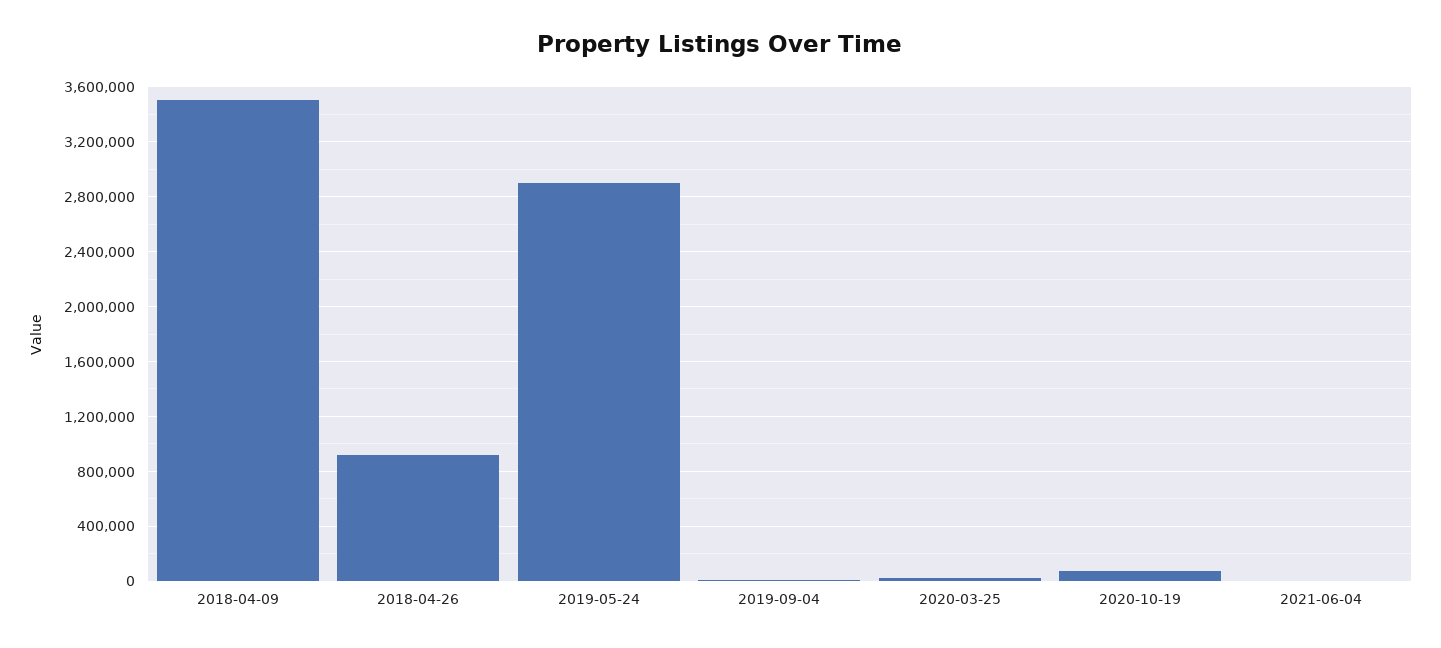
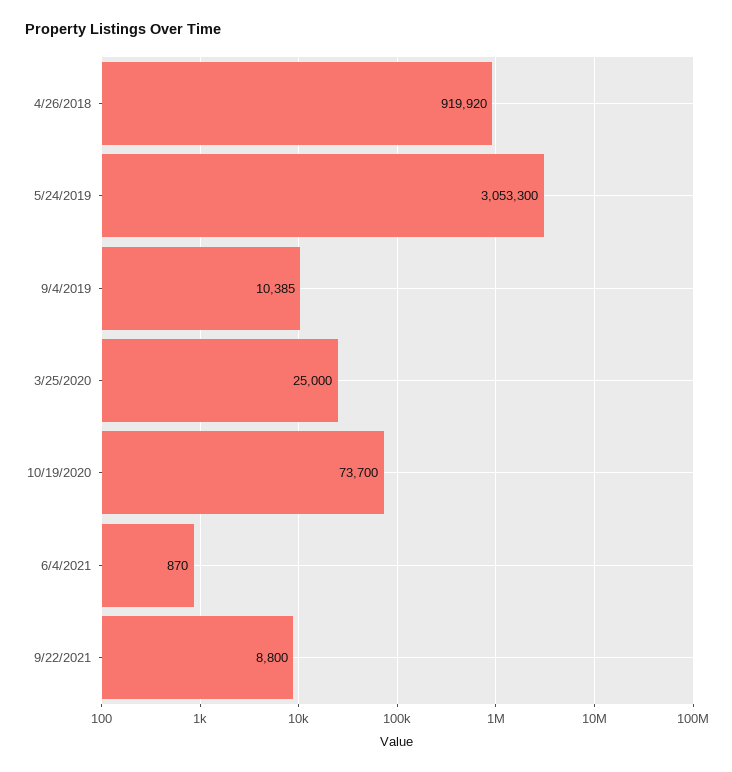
2018-04-09: 3500000 -> none
2019-05-24: 2900000 -> 3053300
9/22/2021: none -> 8800

